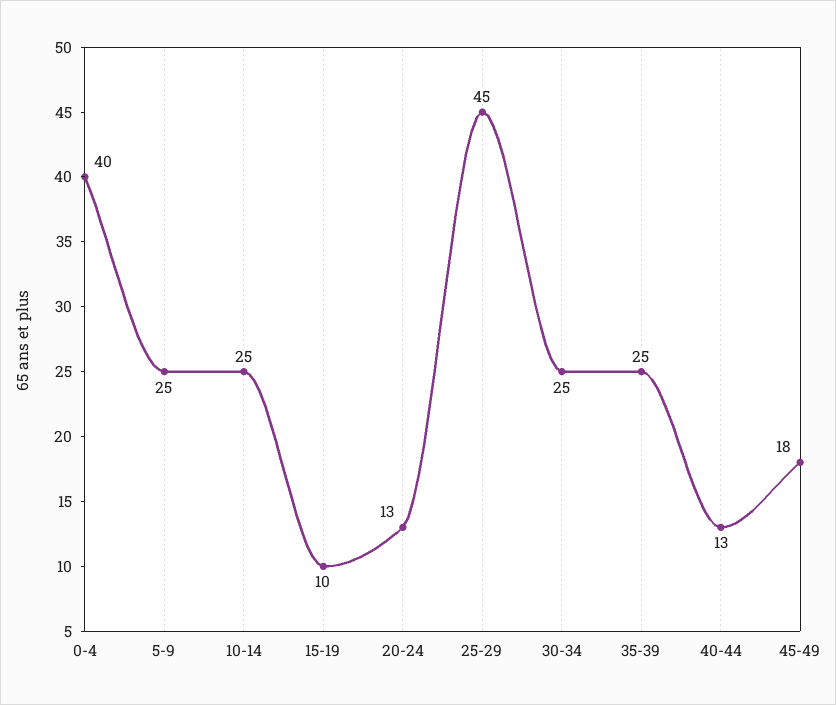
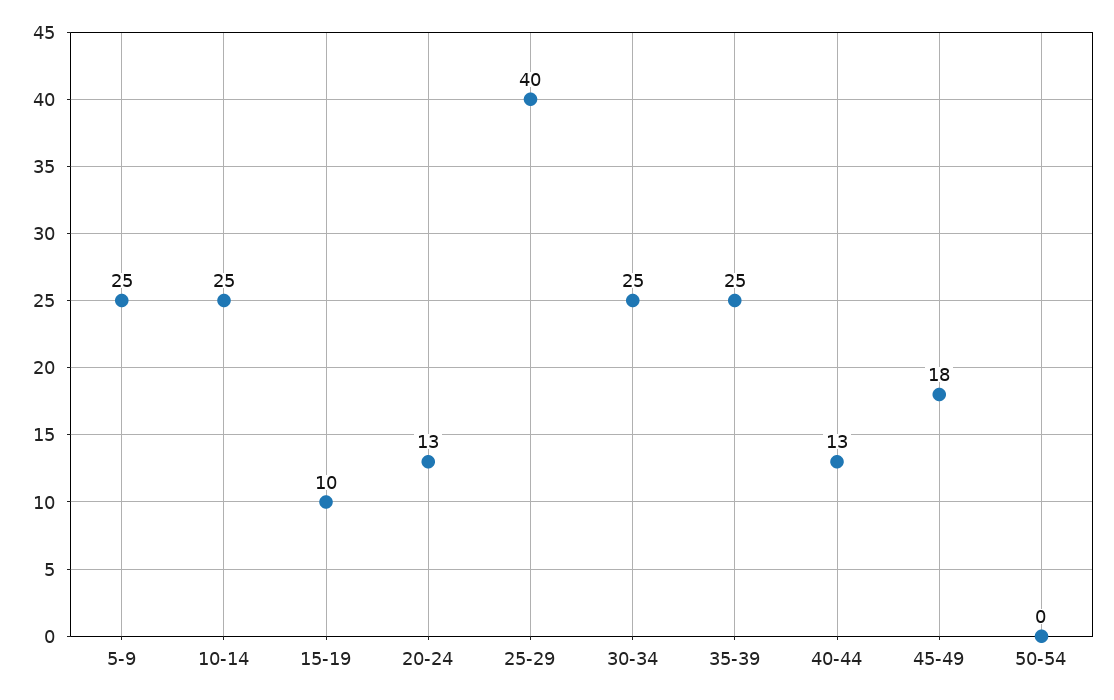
0-4: 40 -> none
25-29: 45 -> 40
50-54: none -> 0

